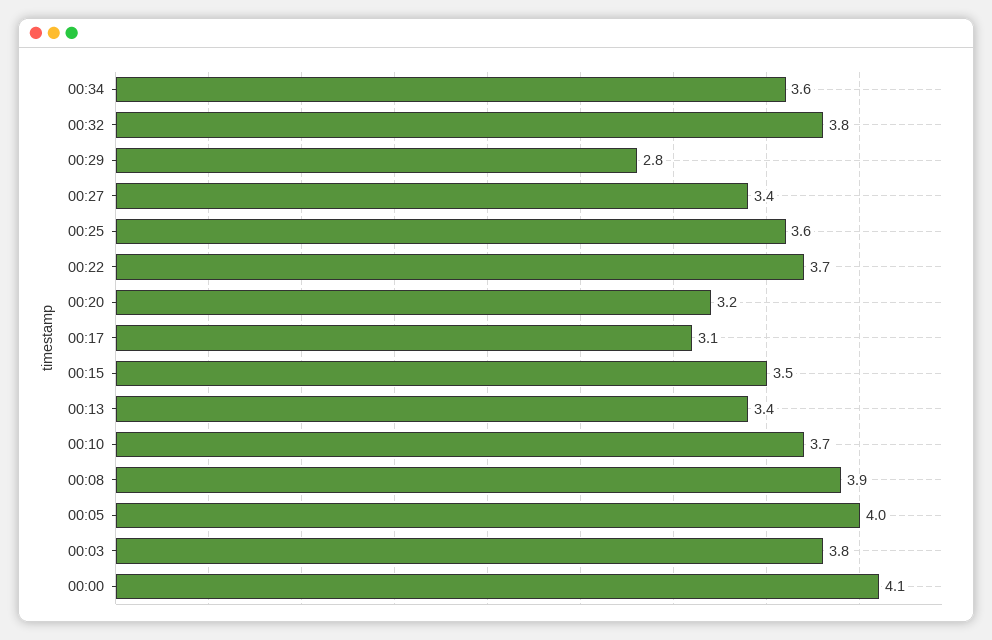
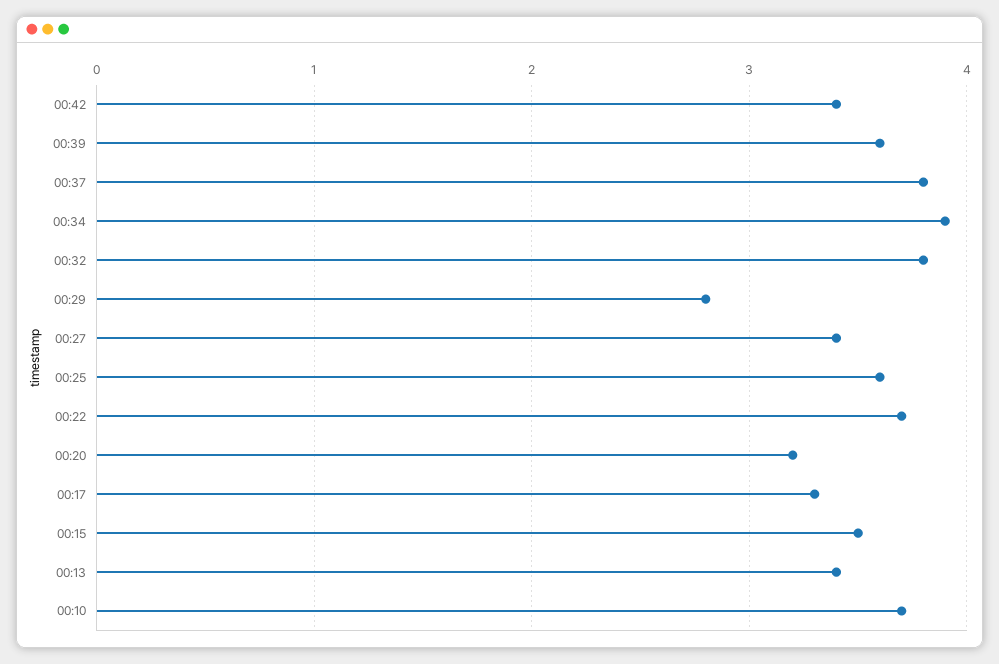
00:34: 3.6 -> 3.9
00:17: 3.1 -> 3.3
00:08: 3.9 -> none
00:05: 4 -> none
00:03: 3.8 -> none
00:00: 4.1 -> none
00:42: none -> 3.4
00:39: none -> 3.6
00:37: none -> 3.8

